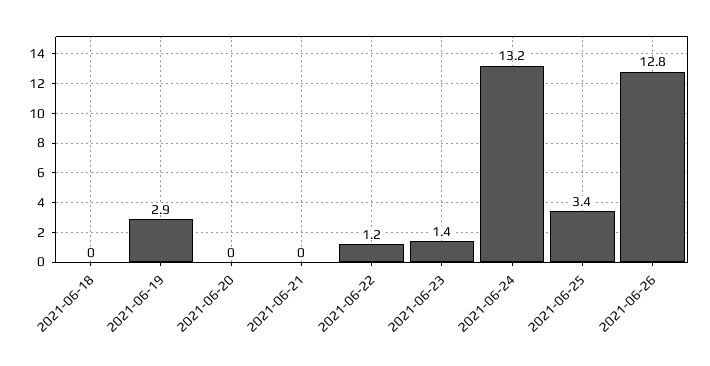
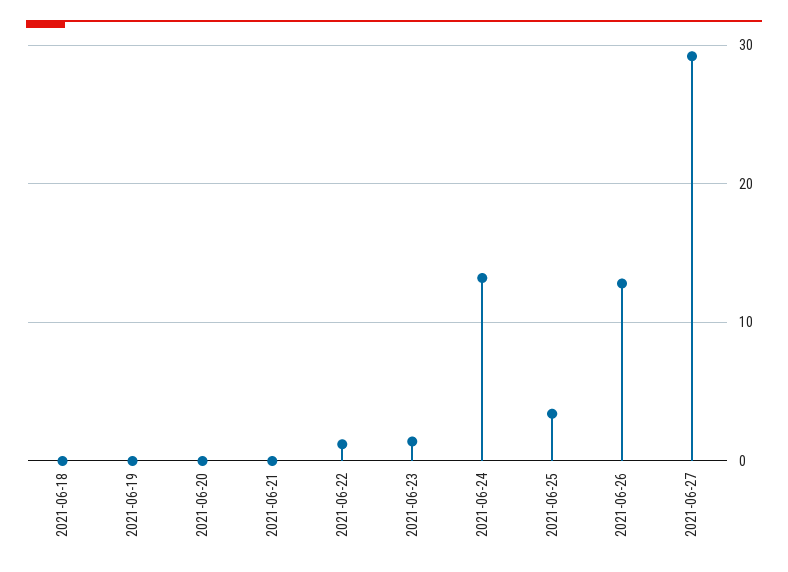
2021-06-19: 2.9 -> 0
2021-06-27: none -> 29

